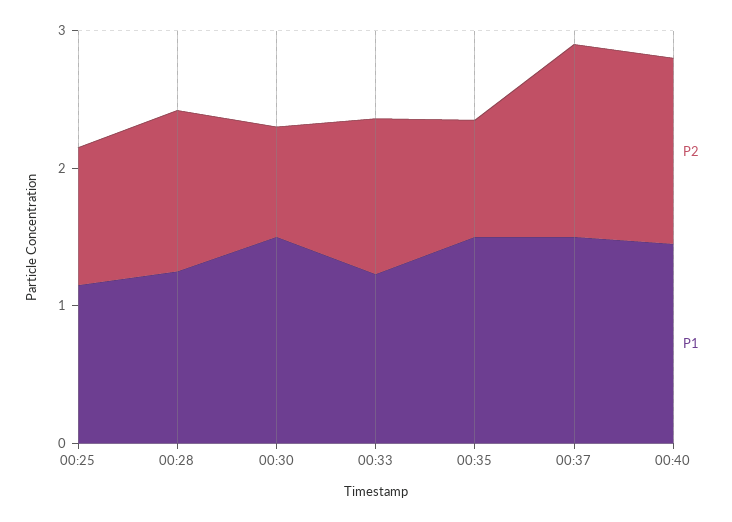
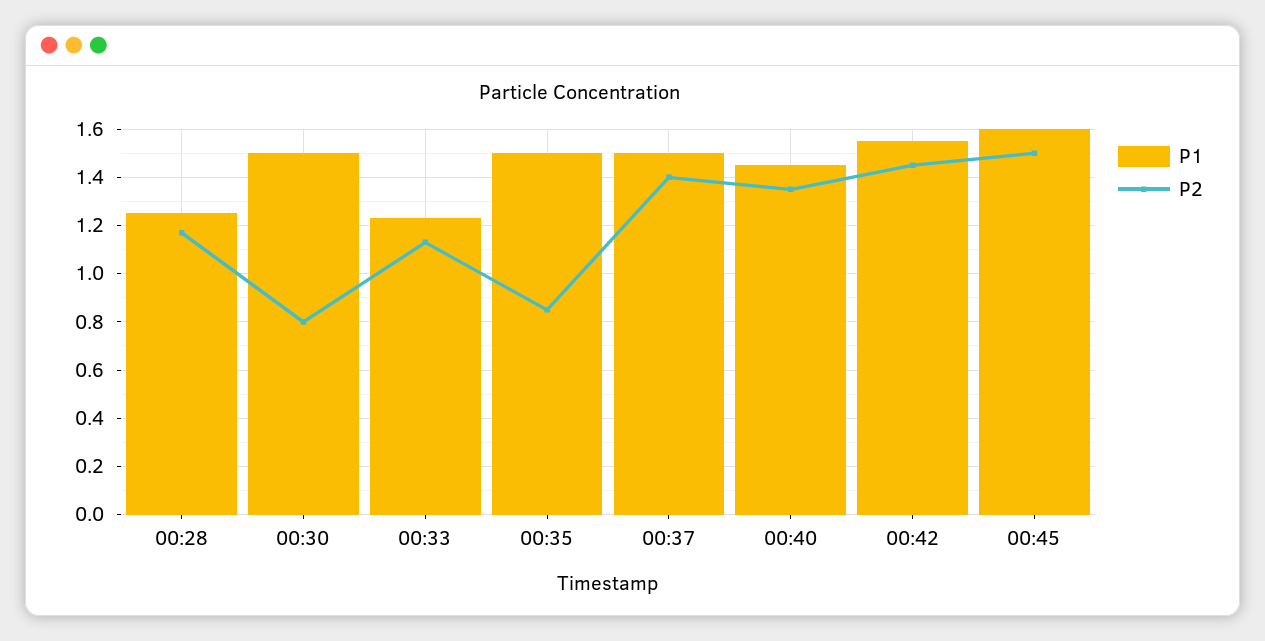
P2, 00:25: 1 -> none
P1, 00:25: 1.2 -> none
P1, 00:42: none -> 1.55
P2, 00:42: none -> 1.45
P1, 00:45: none -> 1.6
P2, 00:45: none -> 1.5

